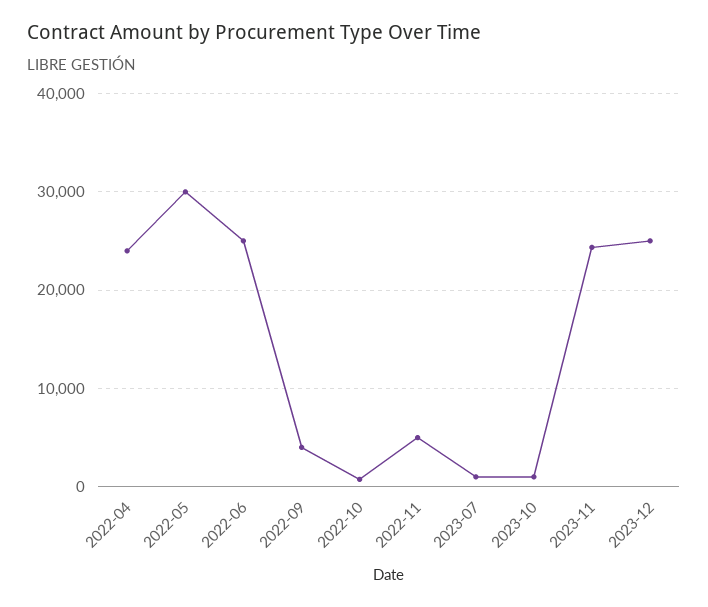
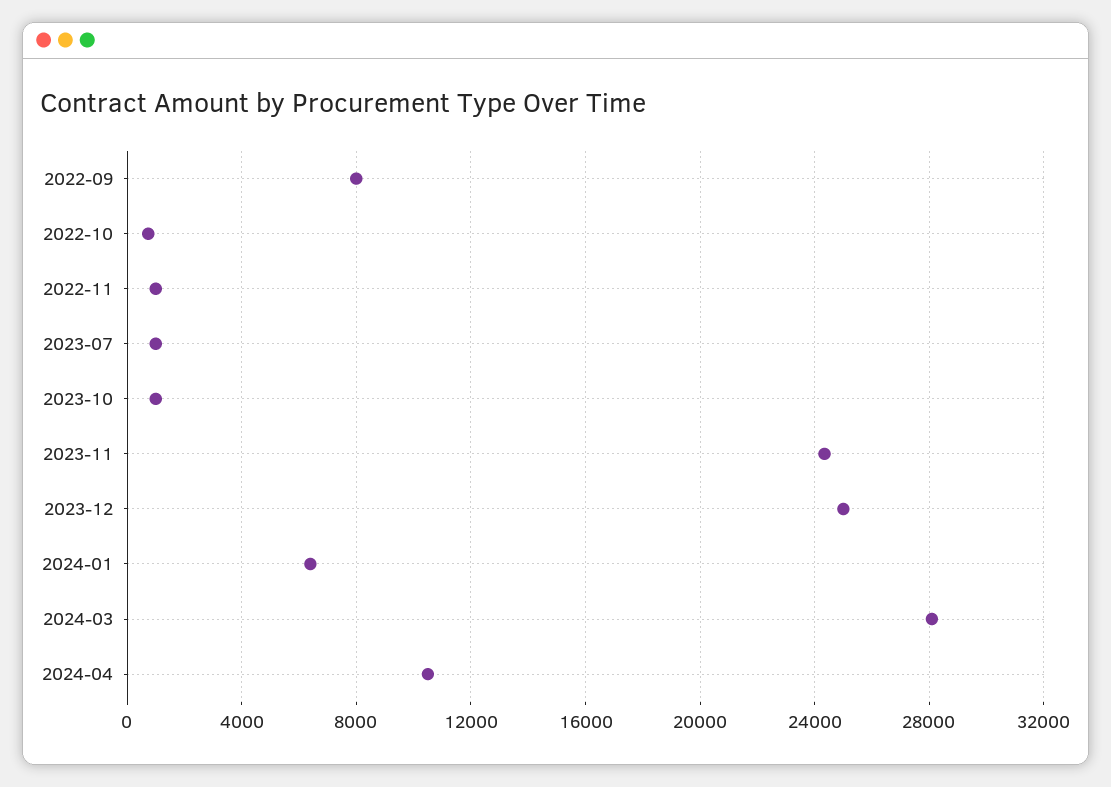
2022-04: 24000 -> none
2022-05: 30000 -> none
2022-06: 25000 -> none
2022-09: 4000 -> 8000
2022-11: 5000 -> 1000
2024-01: none -> 6500
2024-03: none -> 28000
2024-04: none -> 10500

